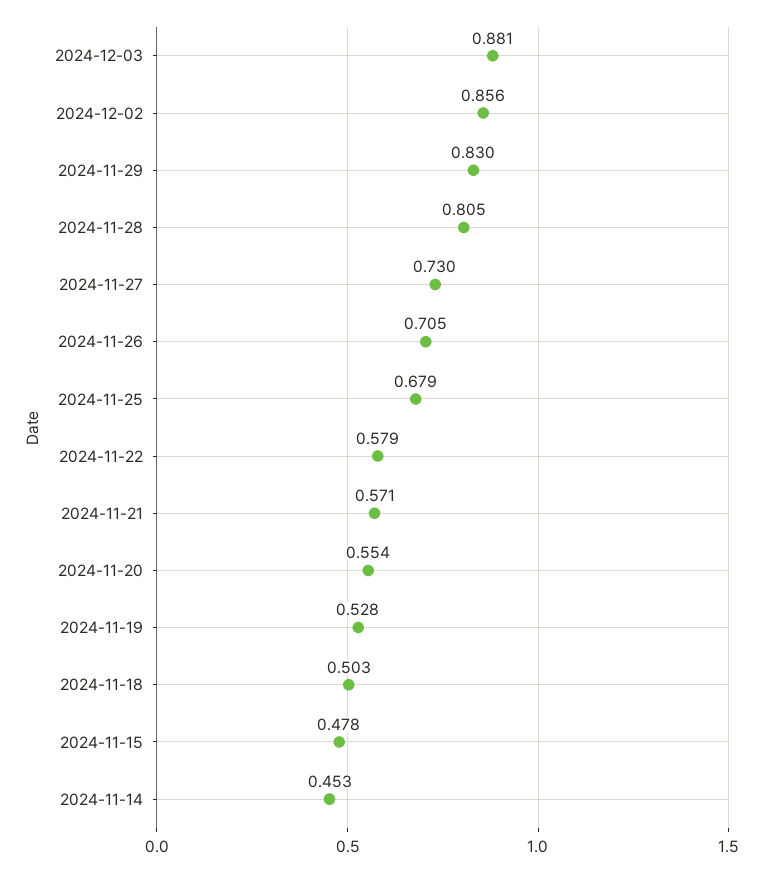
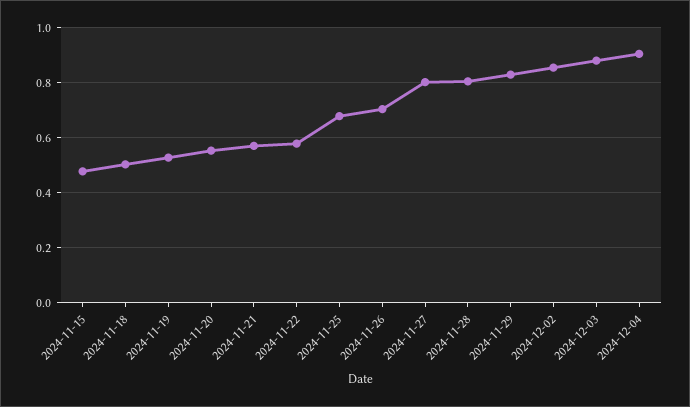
2024-11-27: 0.73 -> 0.8
2024-11-14: 0.453 -> none
2024-12-04: none -> 0.9

